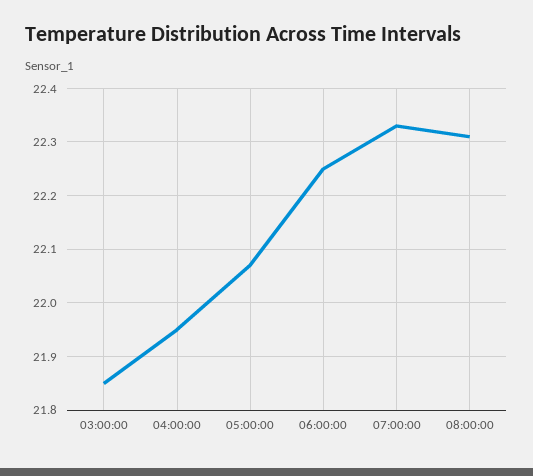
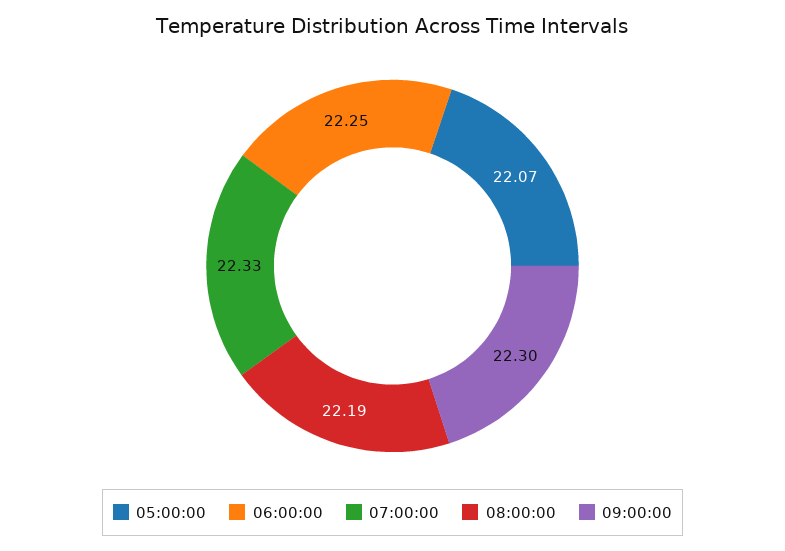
03:00:00: 21.85 -> none
04:00:00: 21.95 -> none
08:00:00: 22.3 -> 22.19
09:00:00: none -> 22.3

